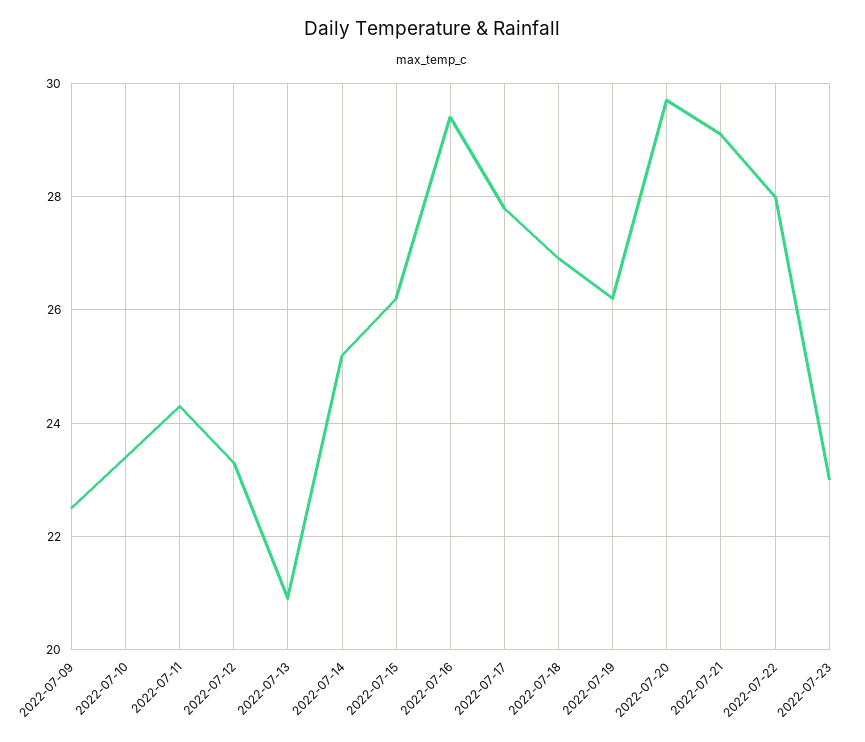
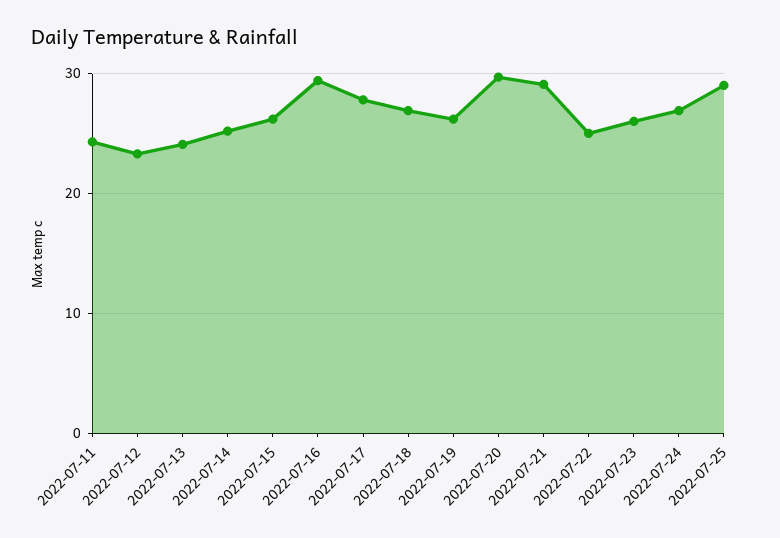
2022-07-09: 22.5 -> none
2022-07-10: 23.5 -> none
2022-07-13: 21 -> 24
2022-07-22: 28 -> 25
2022-07-23: 23 -> 26
2022-07-24: none -> 27
2022-07-25: none -> 29

